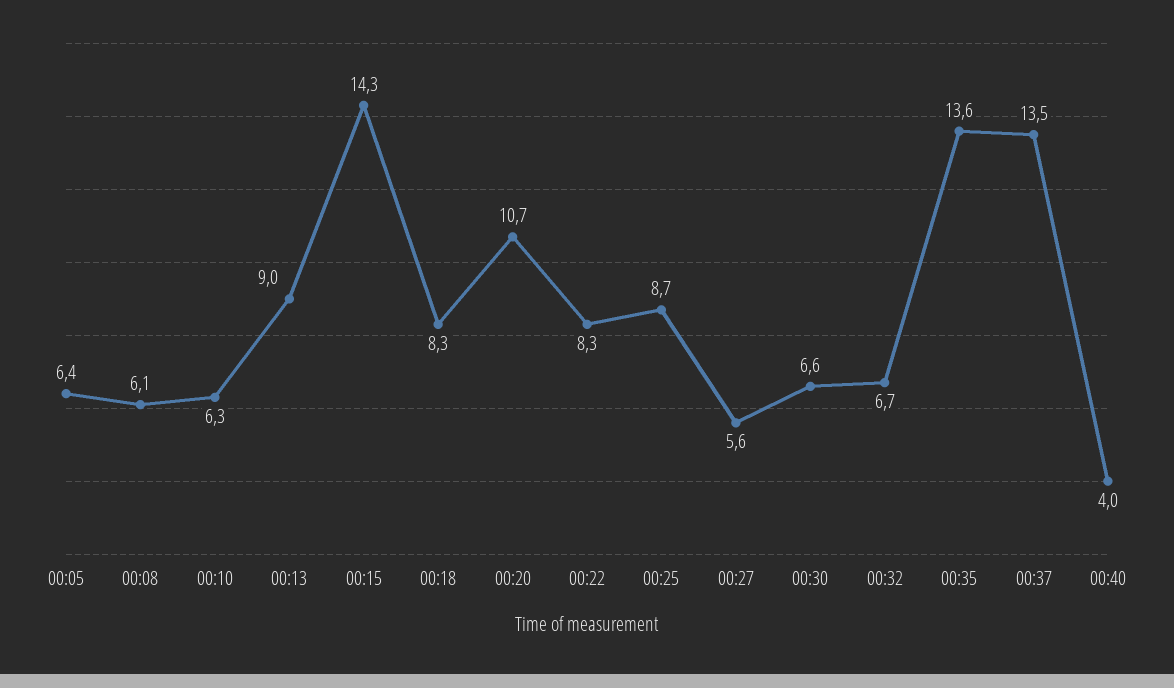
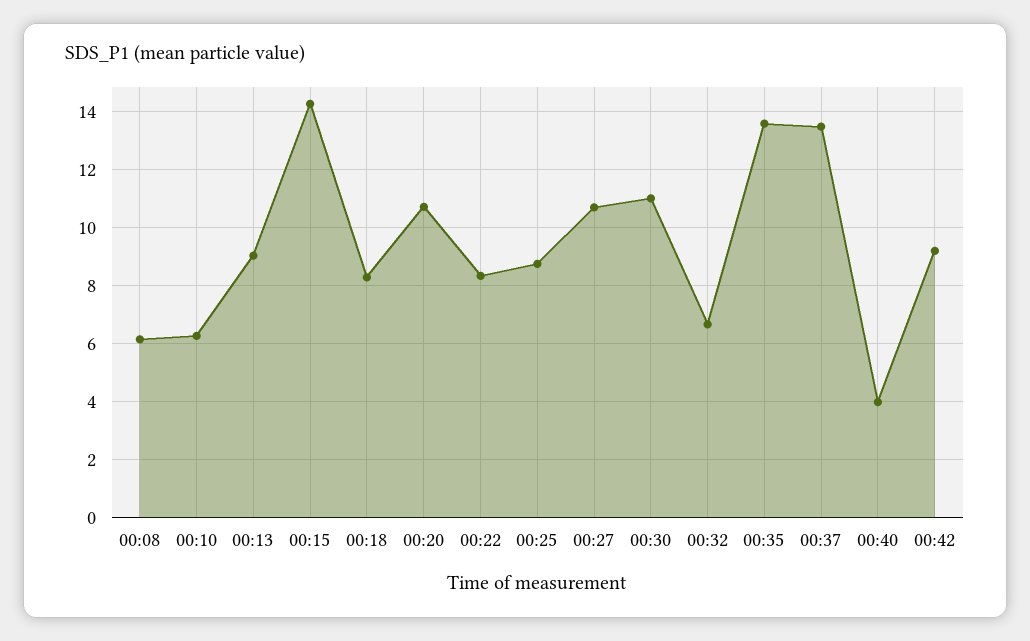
00:05: 6.4 -> none
00:27: 5.6 -> 10.75
00:30: 6.6 -> 11
00:42: none -> 9.25

